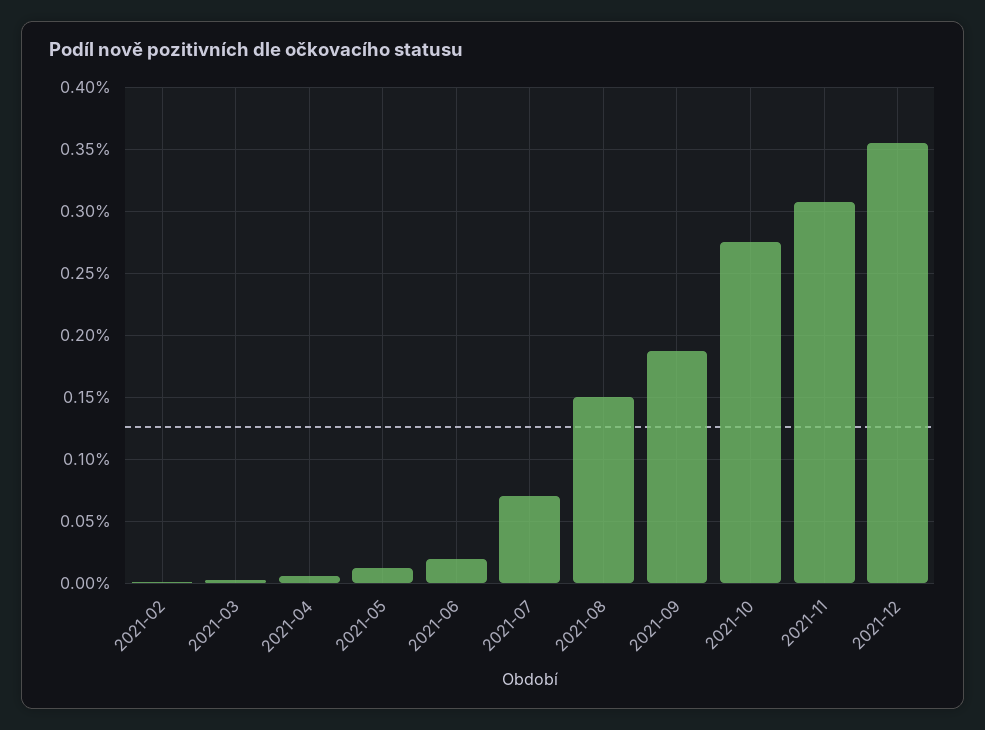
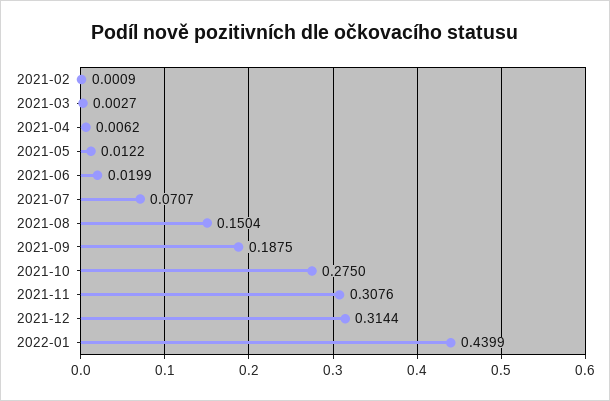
2021-12: 0.355 -> 0.3144
2022-01: none -> 0.4399

